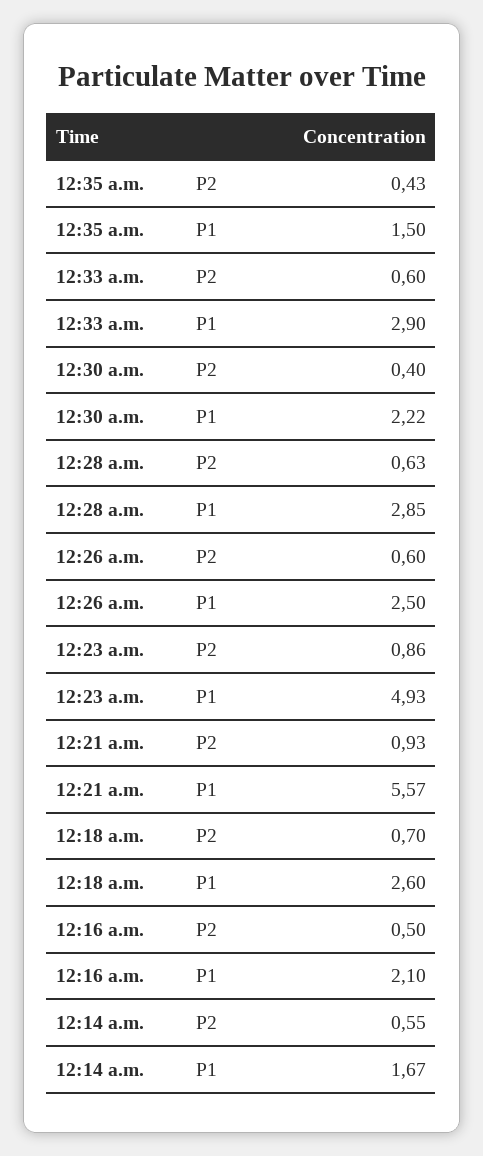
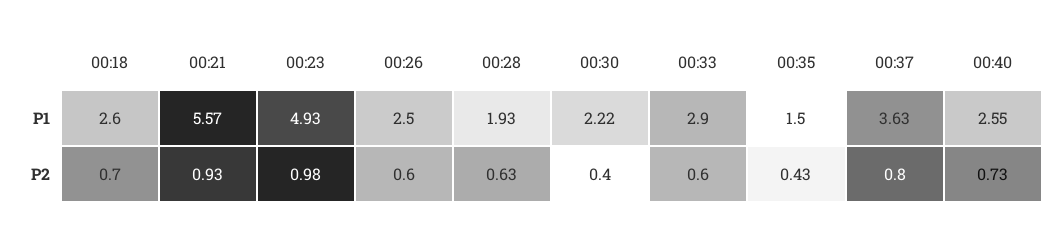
12:28 a.m., P1: 2.85 -> 1.93
12:23 a.m., P2: 0.86 -> 0.98
12:16 a.m., P2: 0.5 -> none
12:16 a.m., P1: 2.1 -> none
12:14 a.m., P2: 0.55 -> none
12:14 a.m., P1: 1.67 -> none
00:37, P1: none -> 3.63
00:40, P1: none -> 2.55
00:37, P2: none -> 0.8
00:40, P2: none -> 0.73

